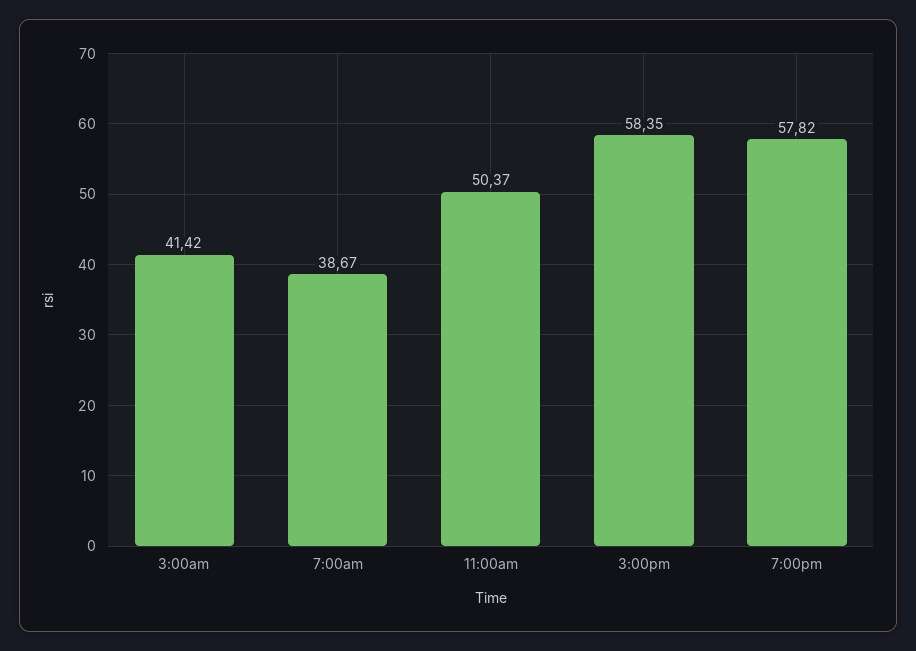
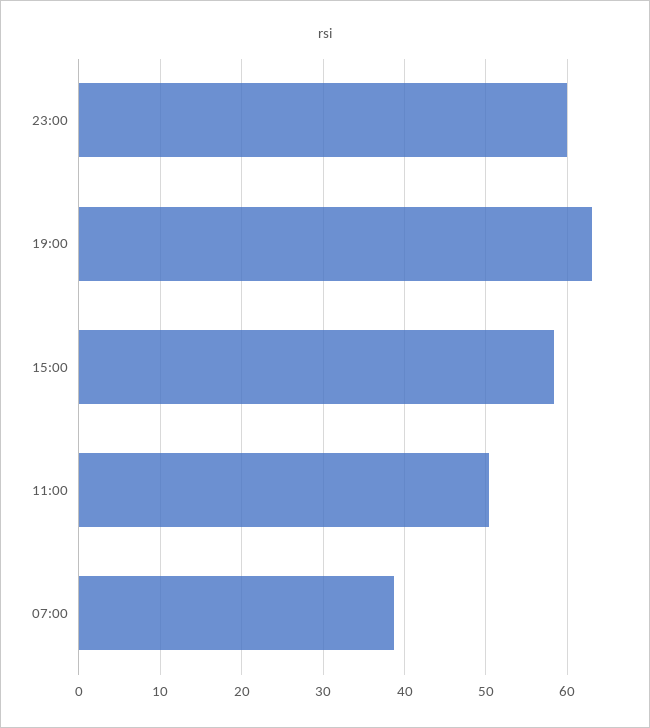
3:00am: 41.42 -> none
7:00pm: 57.82 -> 63
23:00: none -> 60

